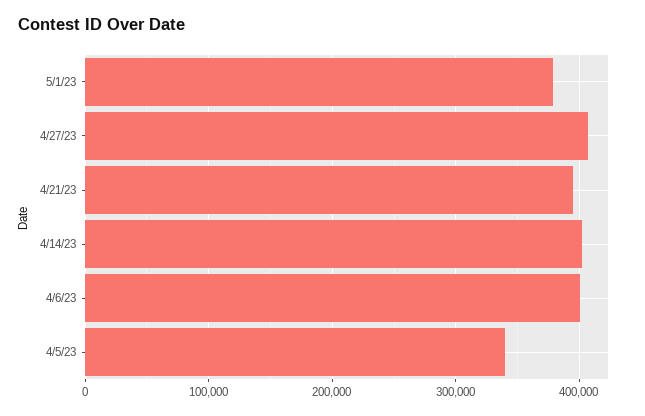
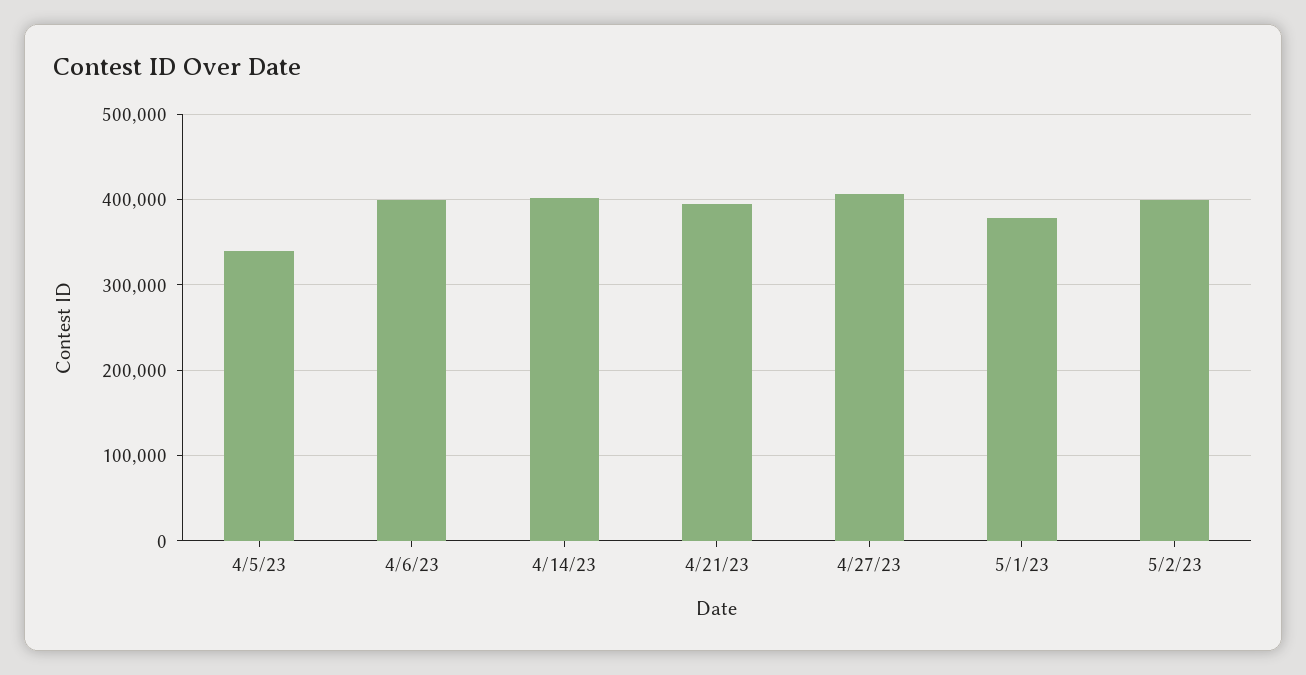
5/2/23: none -> 400000

